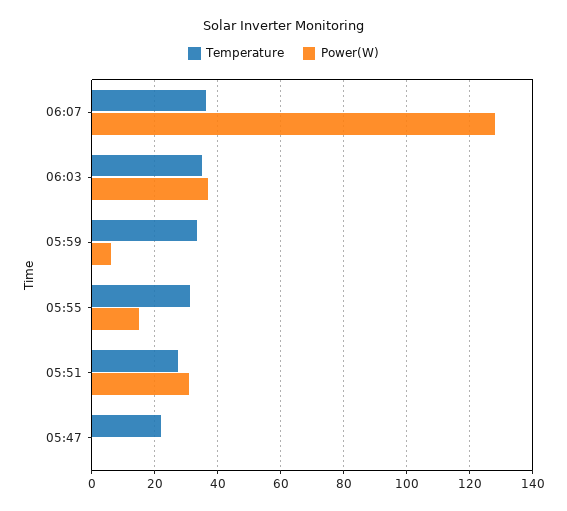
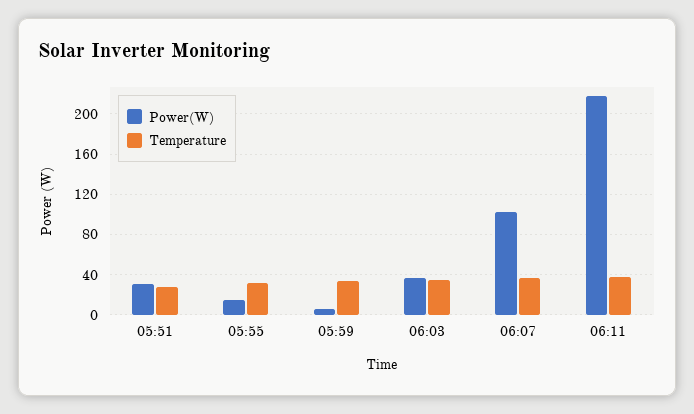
Power(W), 06:07: 128 -> 100
Temperature, 05:47: 22 -> none
Power(W), 05:47: 0 -> none
Power(W), 06:11: none -> 220
Temperature, 06:11: none -> 40

